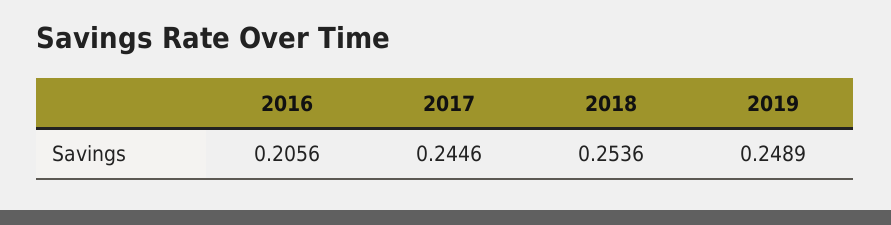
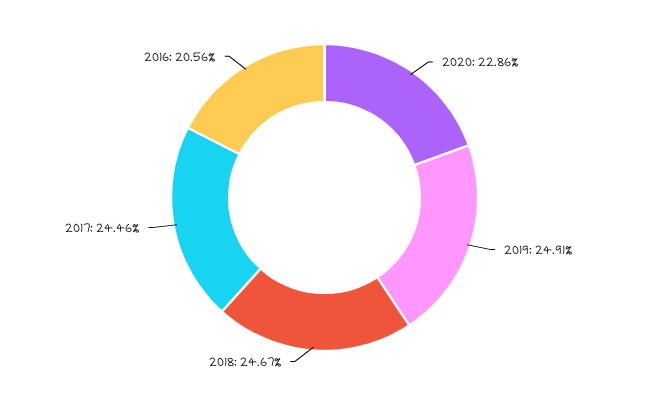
2018: 0.2536 -> 0.2467
2019: 0.2489 -> 0.2491
2020: none -> 0.2286

